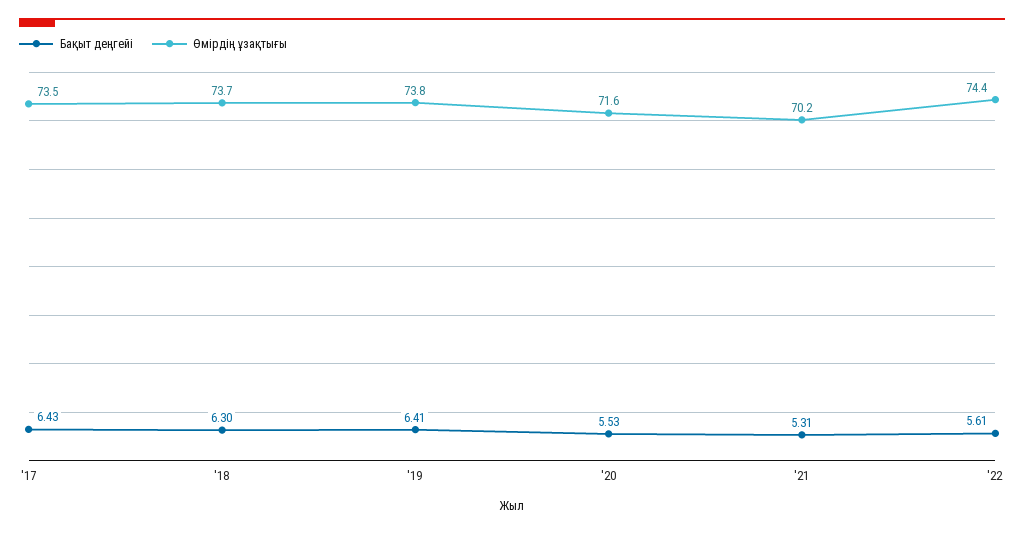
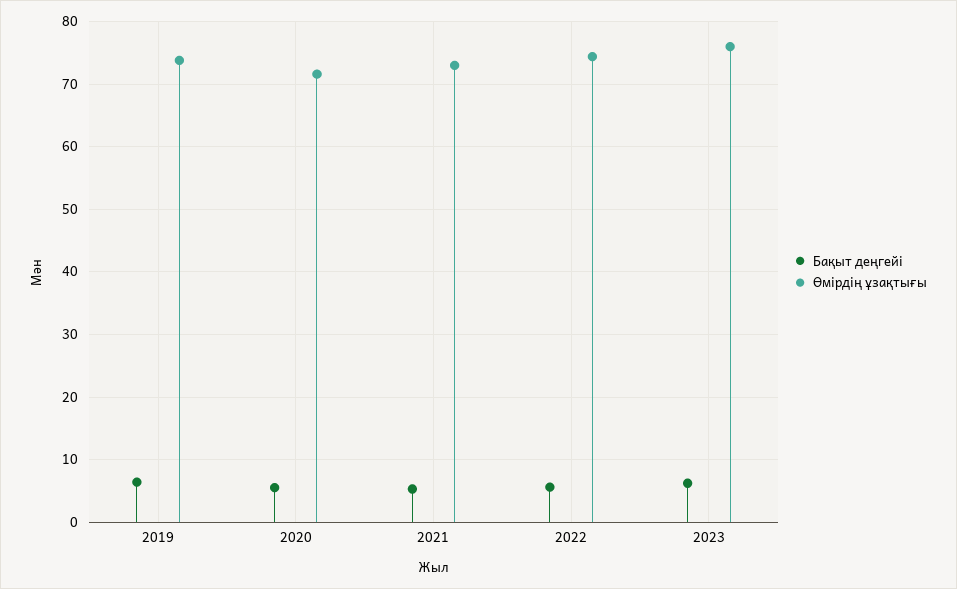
Бақыт деңгейі, '17: 6.43 -> none
Өмірдің ұзақтығы, '17: 73.5 -> none
Бақыт деңгейі, '18: 6.3 -> none
Өмірдің ұзақтығы, '18: 73.7 -> none
Өмірдің ұзақтығы, '21: 70.2 -> 73
Бақыт деңгейі, 2023: none -> 6
Өмірдің ұзақтығы, 2023: none -> 76

